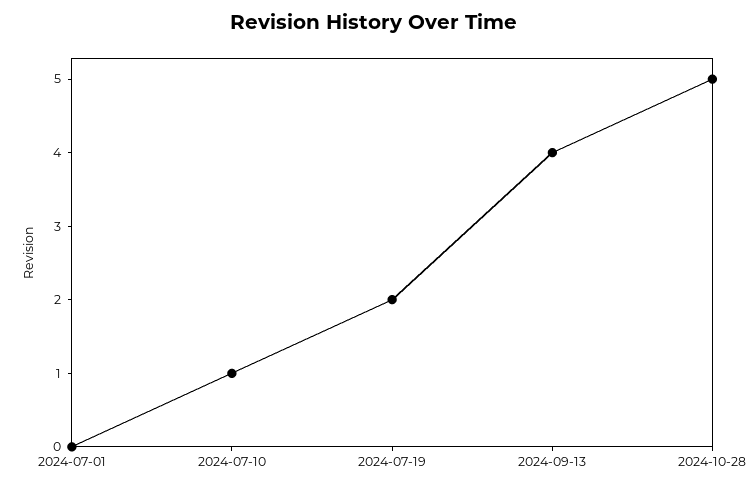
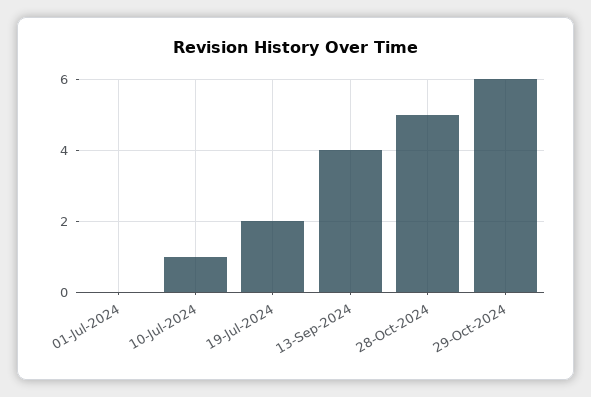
29-Oct-2024: none -> 6

